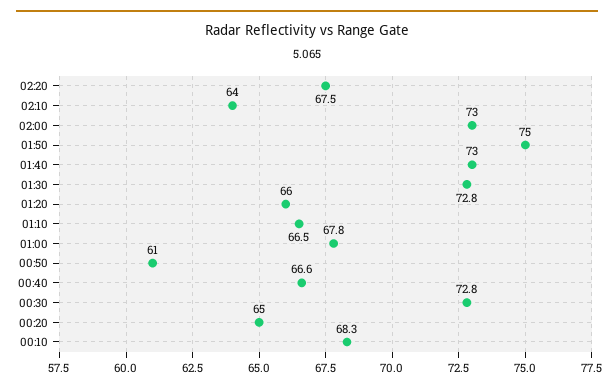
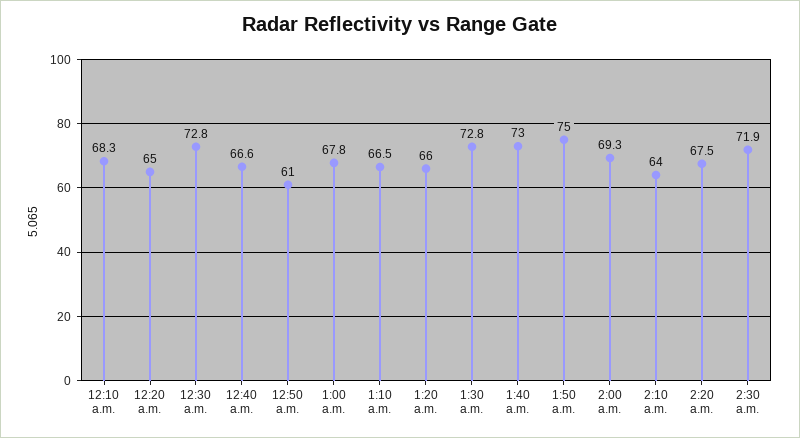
02:00: 73 -> 69.3
2:30 a.m.: none -> 71.9

